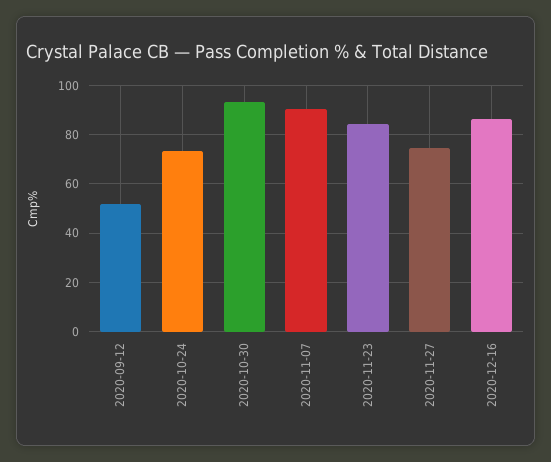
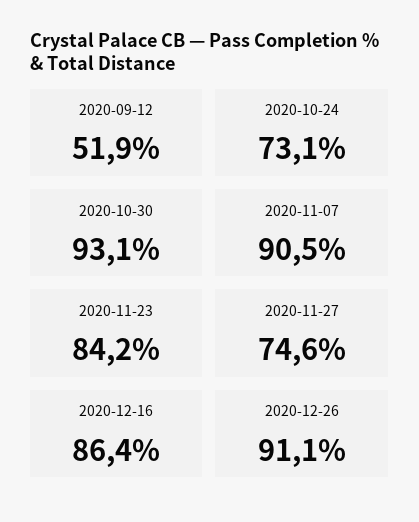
2020-12-26: none -> 91.1

